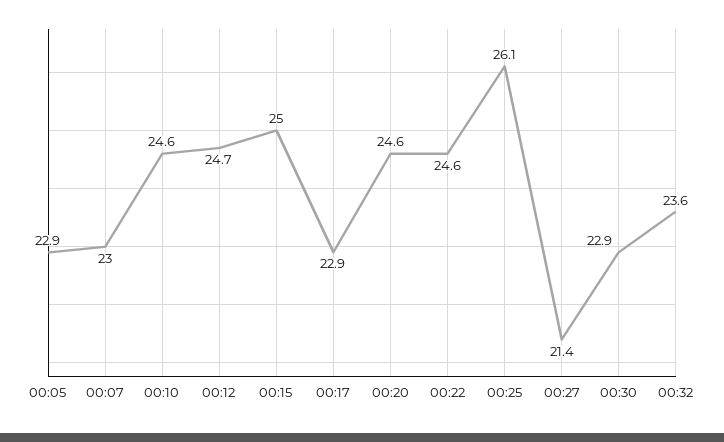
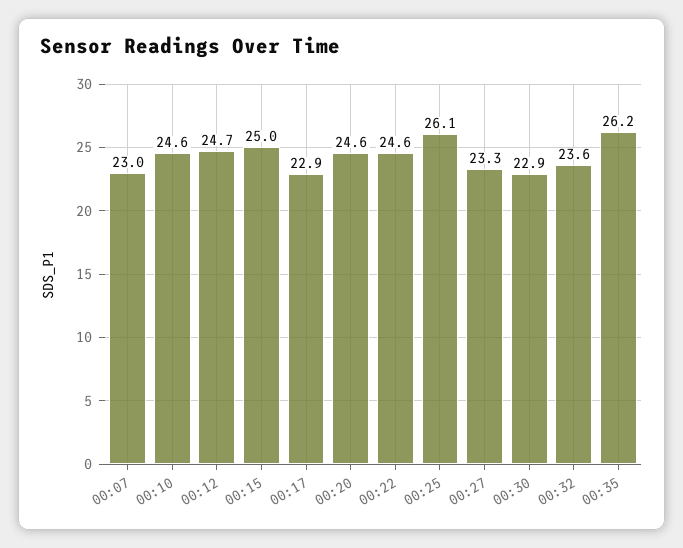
00:05: 22.9 -> none
00:27: 21.4 -> 23.3
00:35: none -> 26.2

